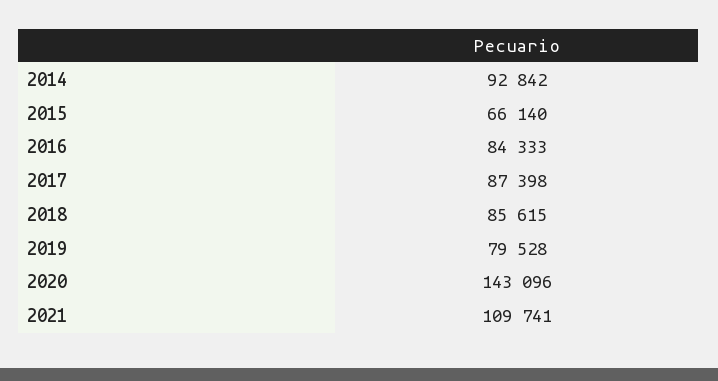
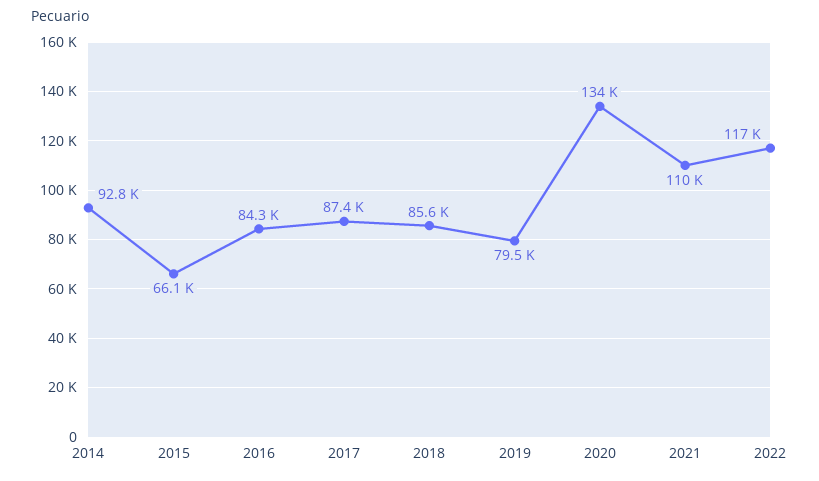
2020: 143096 -> 134000
2022: none -> 117000

